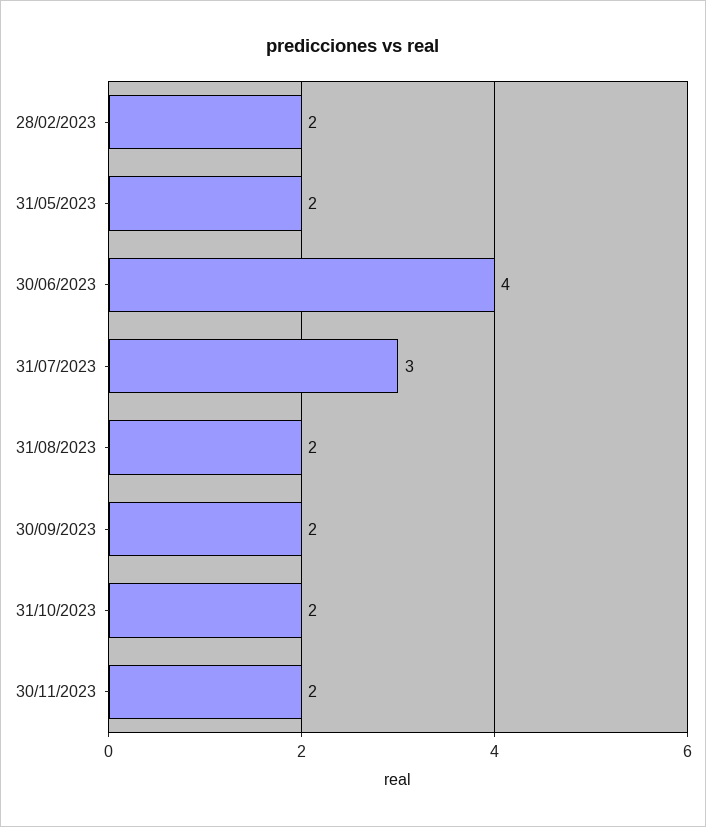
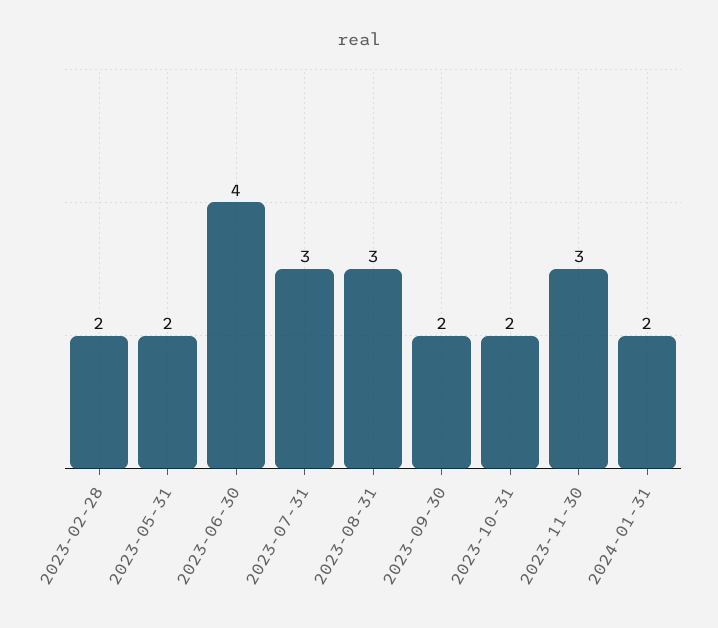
31/08/2023: 2 -> 3
30/11/2023: 2 -> 3
2024-01-31: none -> 2

